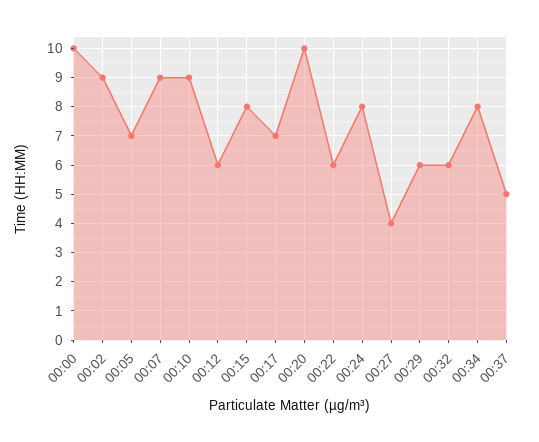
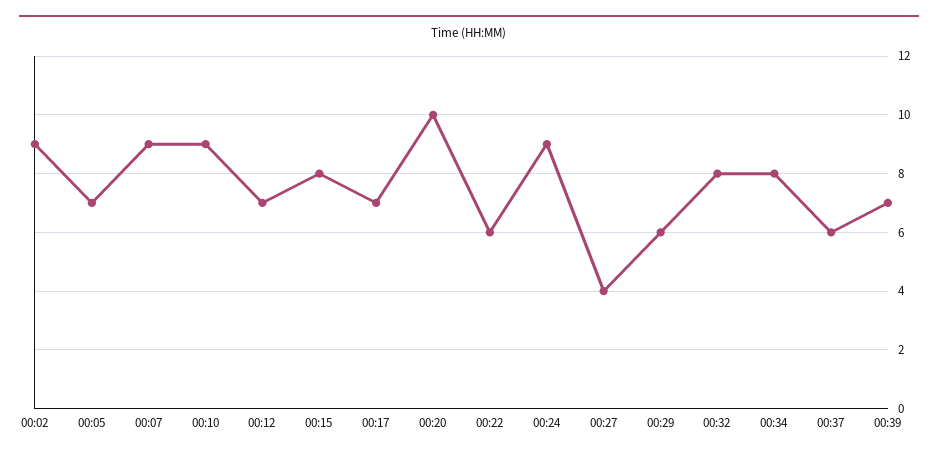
00:00: 10 -> none
00:12: 6 -> 7
00:24: 8 -> 9
00:32: 6 -> 8
00:37: 5 -> 6
00:39: none -> 7

